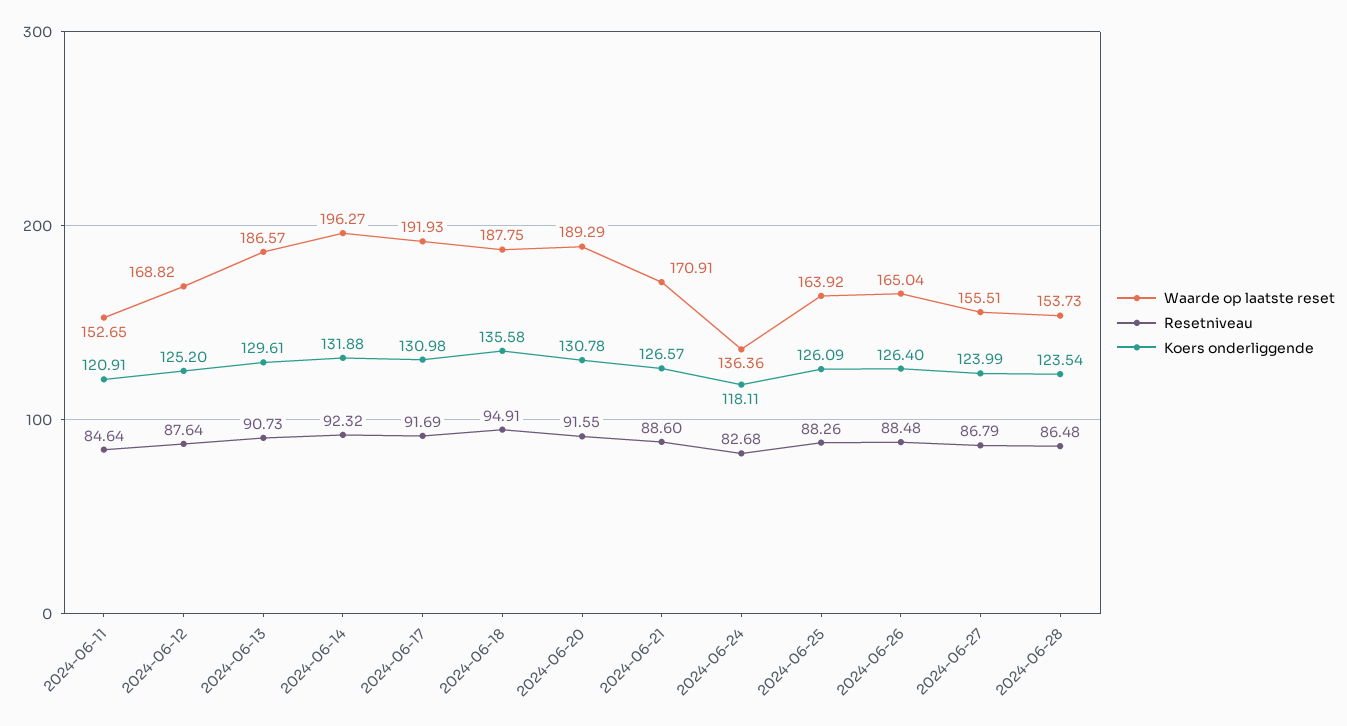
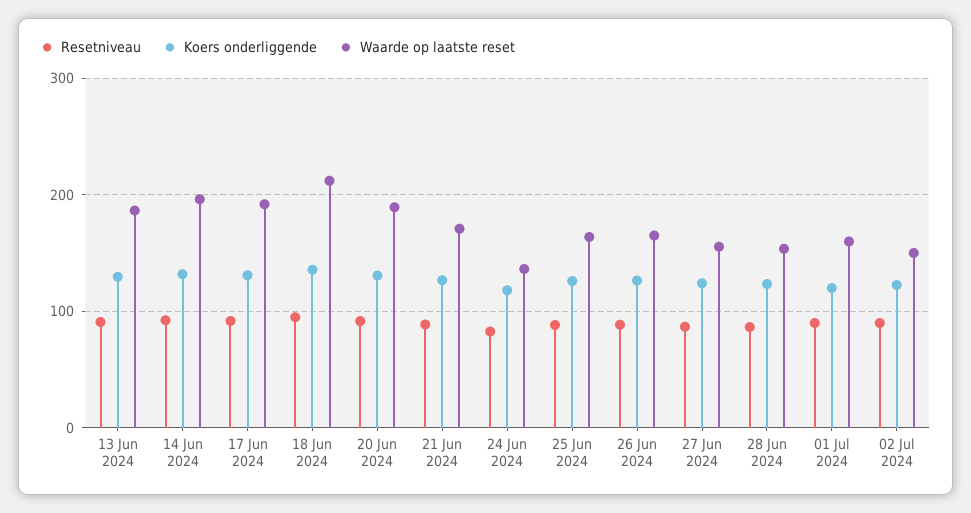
Waarde op laatste reset, 2024-06-11: 152.65 -> none
Resetniveau, 2024-06-11: 84.64 -> none
Koers onderliggende, 2024-06-11: 120.91 -> none
Waarde op laatste reset, 2024-06-12: 168.82 -> none
Resetniveau, 2024-06-12: 87.64 -> none
Koers onderliggende, 2024-06-12: 125.2 -> none
Waarde op laatste reset, 2024-06-18: 187.75 -> 210
Resetniveau, 01 Jul 2024: none -> 90
Koers onderliggende, 01 Jul 2024: none -> 120
Waarde op laatste reset, 01 Jul 2024: none -> 160
Resetniveau, 02 Jul 2024: none -> 90
Koers onderliggende, 02 Jul 2024: none -> 120
Waarde op laatste reset, 02 Jul 2024: none -> 150

